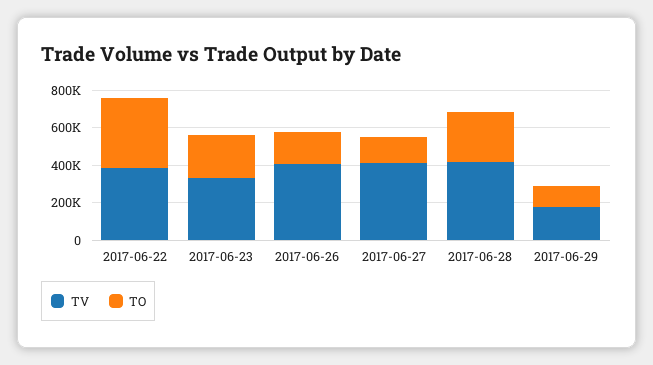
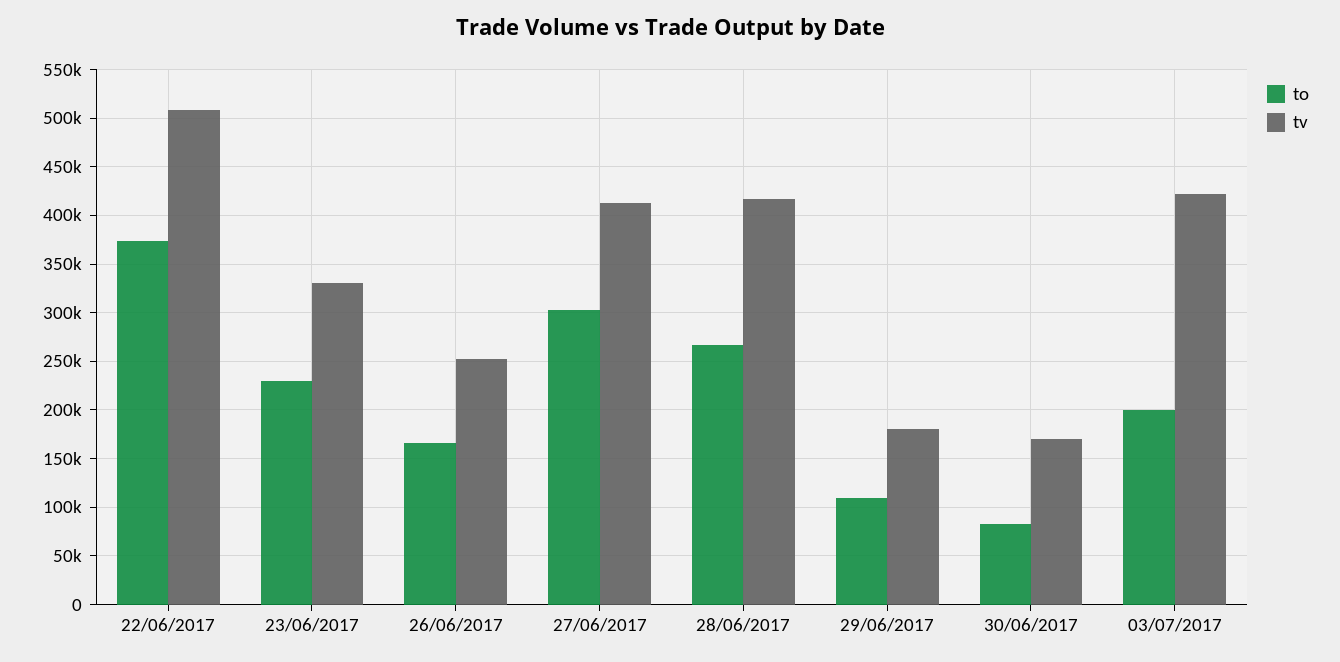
TV, 2017-06-22: 400000 -> 510000
TV, 2017-06-26: 400000 -> 250000
TO, 2017-06-27: 150000 -> 300000
TO, 30/06/2017: none -> 80000
TV, 30/06/2017: none -> 170000
TO, 03/07/2017: none -> 200000
TV, 03/07/2017: none -> 420000

